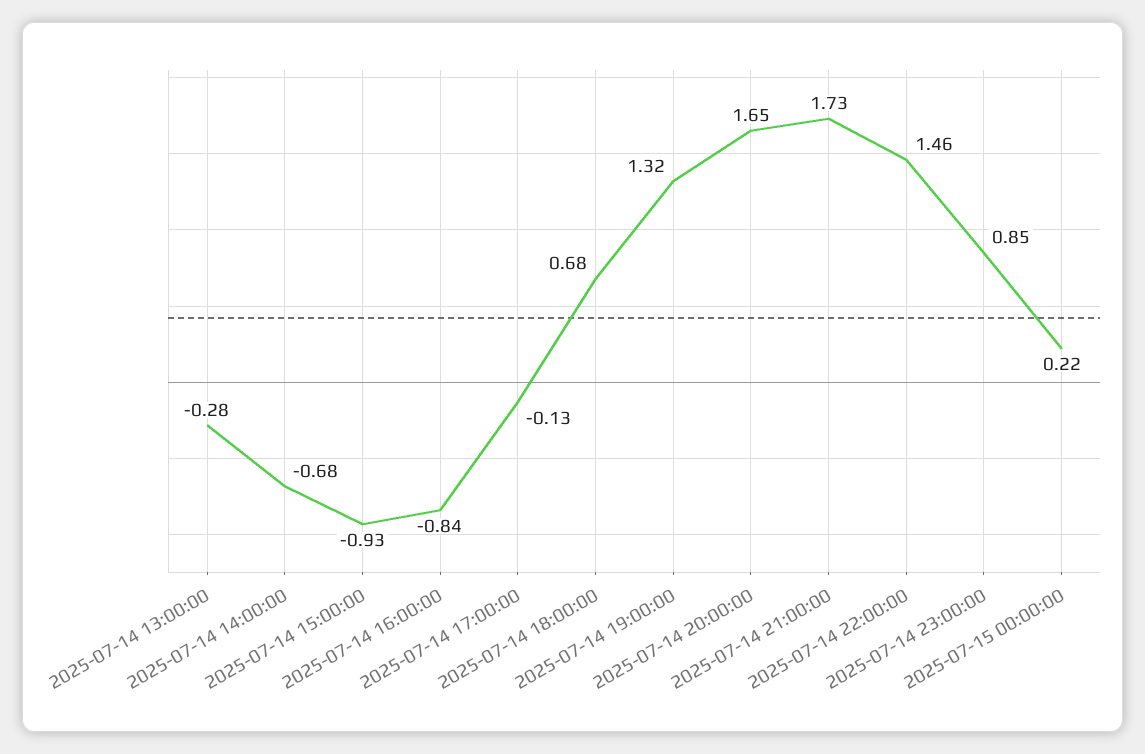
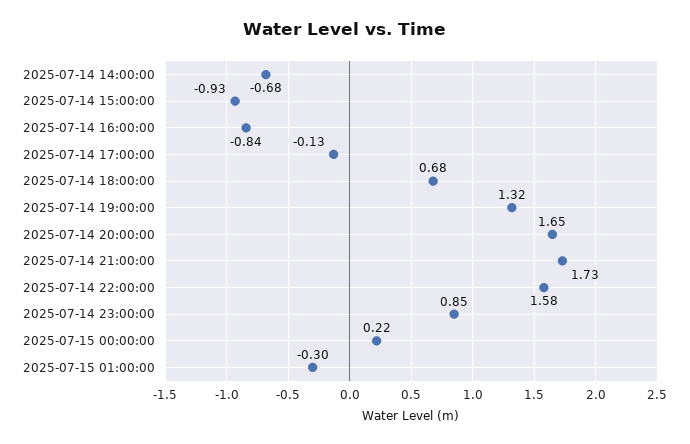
2025-07-14 13:00:00: -0.28 -> none
2025-07-14 22:00:00: 1.46 -> 1.58
2025-07-15 01:00:00: none -> -0.3

